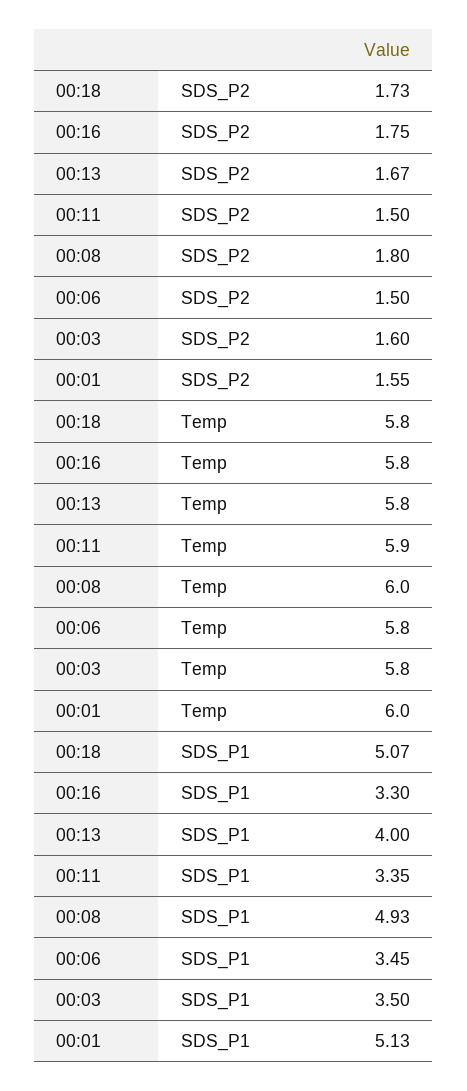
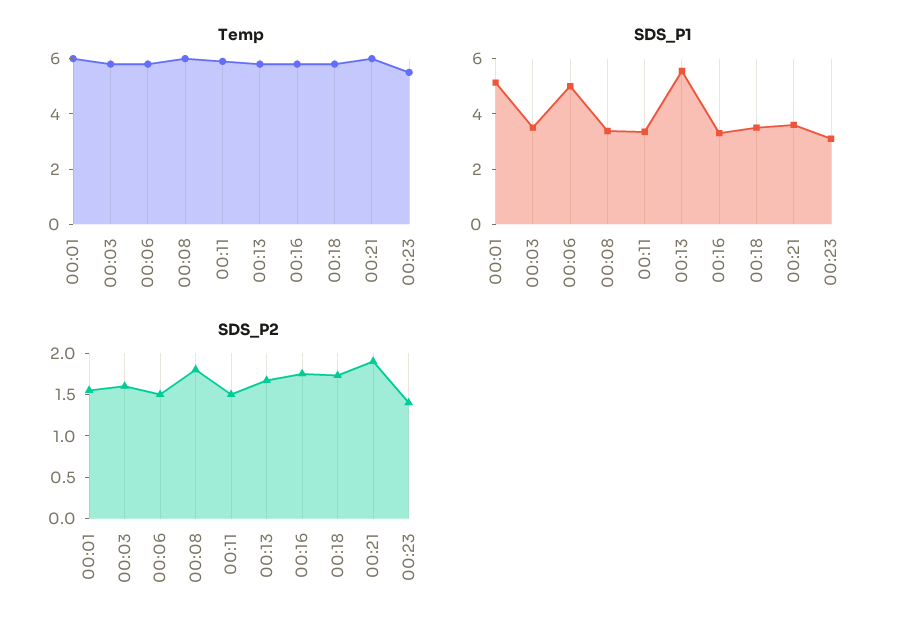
SDS_P1, 00:18: 5.07 -> 3.5
SDS_P1, 00:13: 4 -> 5.5
SDS_P1, 00:08: 4.93 -> 3.5
SDS_P1, 00:06: 3.45 -> 5
Temp, 00:21: none -> 6
Temp, 00:23: none -> 5.5
SDS_P1, 00:21: none -> 3.5
SDS_P1, 00:23: none -> 3
SDS_P2, 00:21: none -> 1.9
SDS_P2, 00:23: none -> 1.4

